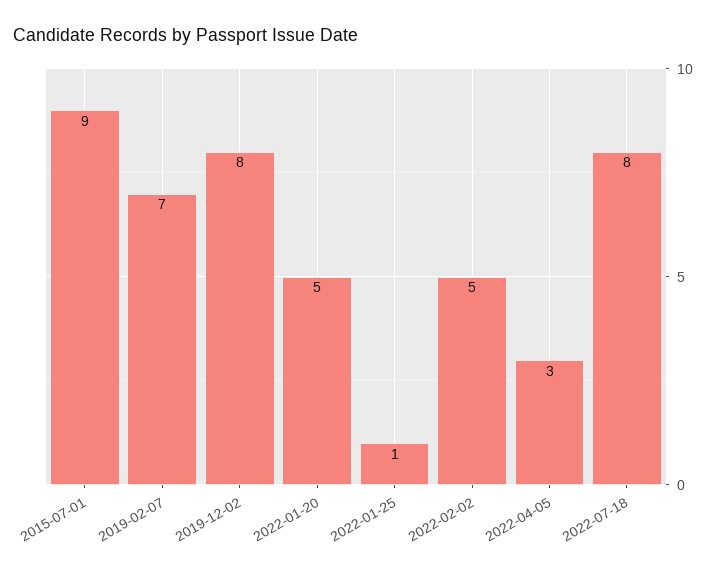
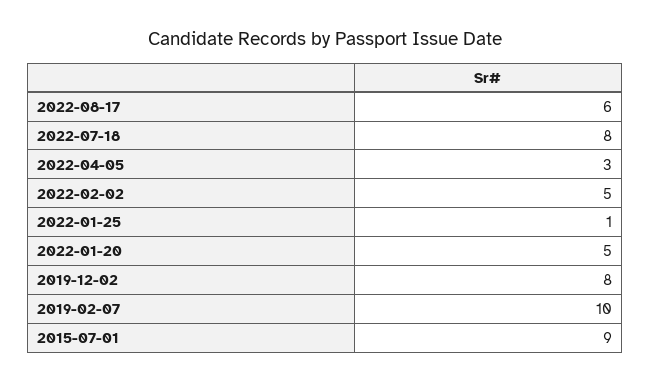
2019-02-07: 7 -> 10
2022-08-17: none -> 6

